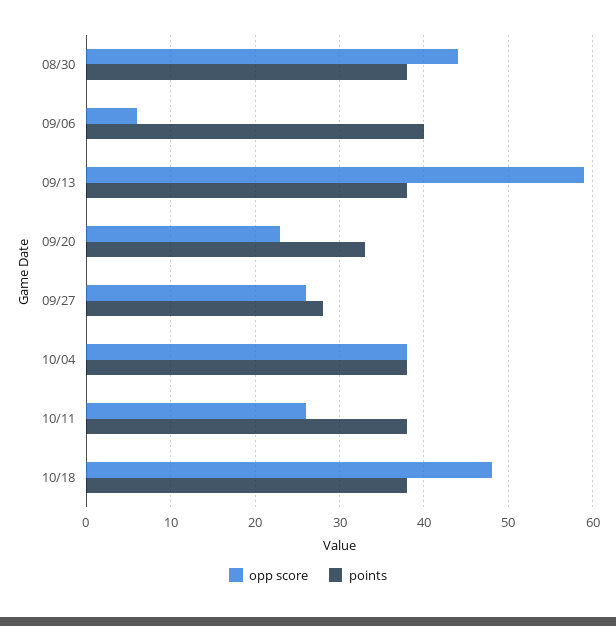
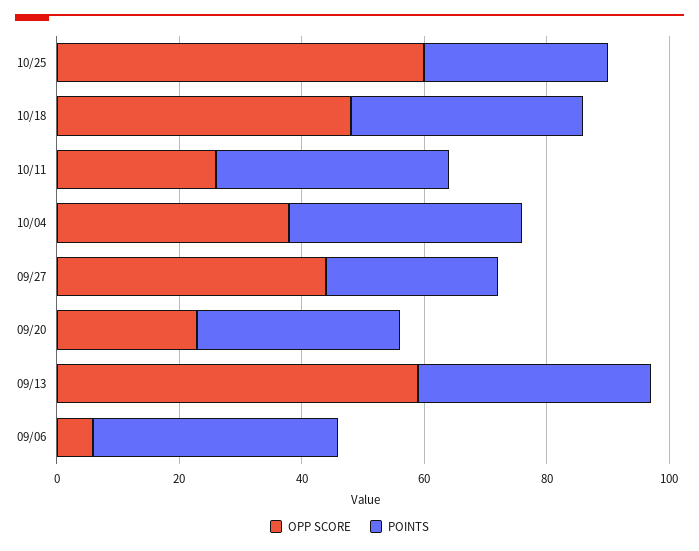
opp score, 08/30: 44 -> none
points, 08/30: 38 -> none
opp score, 09/27: 26 -> 45
opp score, 10/25: none -> 60
points, 10/25: none -> 30

